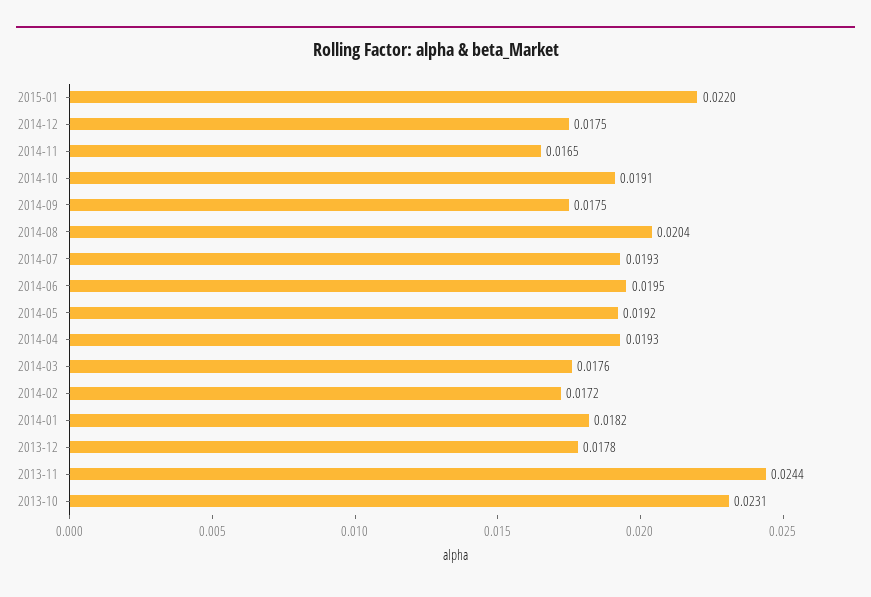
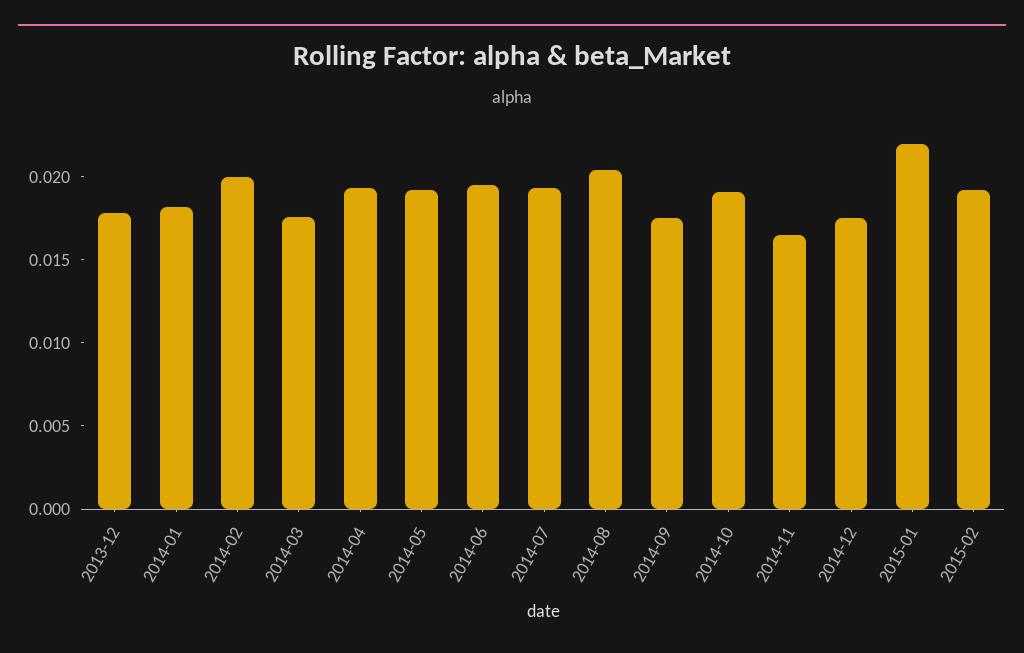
2014-02: 0.0172 -> 0.02
2013-11: 0.0244 -> none
2013-10: 0.0231 -> none
2015-02: none -> 0.019

